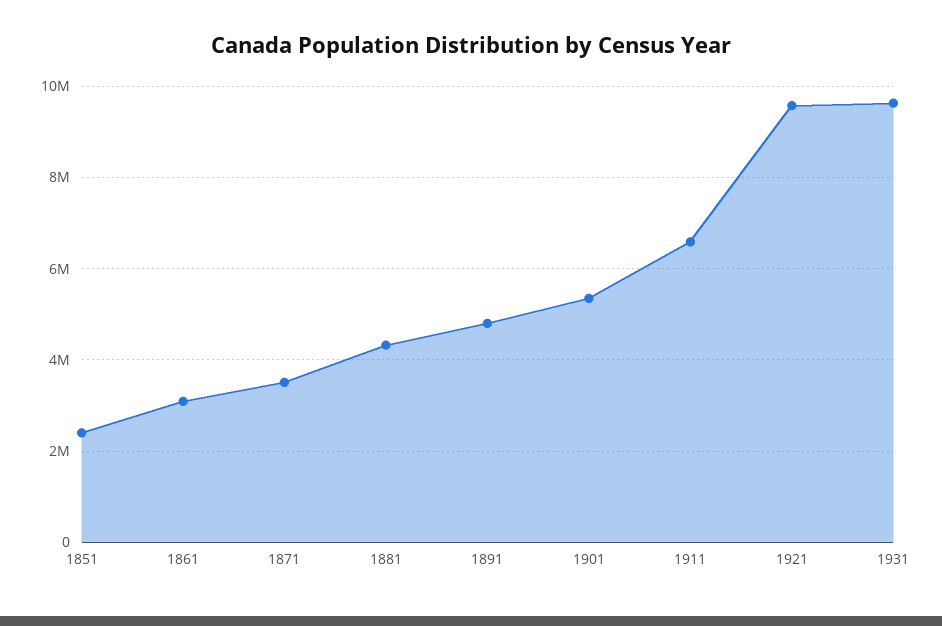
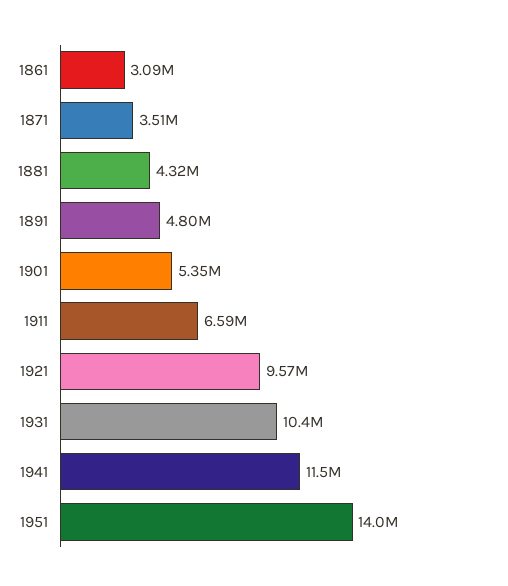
1851: 2400000 -> none
1931: 9600000 -> 10400000
1941: none -> 11500000
1951: none -> 14000000

